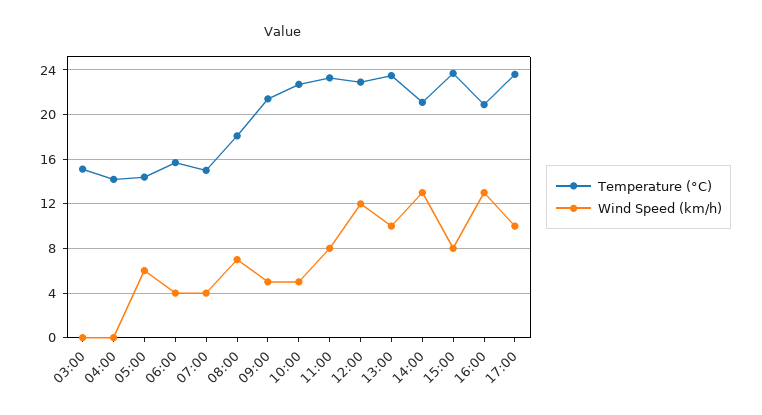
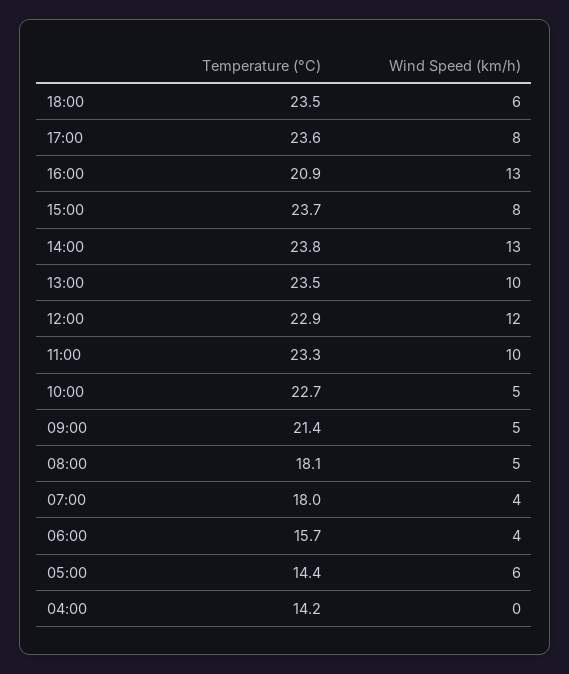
Temperature (°C), 03:00: 15 -> none
Wind Speed (km/h), 03:00: 0 -> none
Temperature (°C), 07:00: 15 -> 18
Wind Speed (km/h), 08:00: 7 -> 5
Wind Speed (km/h), 11:00: 8 -> 10
Temperature (°C), 14:00: 21 -> 23.8
Wind Speed (km/h), 17:00: 10 -> 8
Temperature (°C), 18:00: none -> 23.5
Wind Speed (km/h), 18:00: none -> 6

